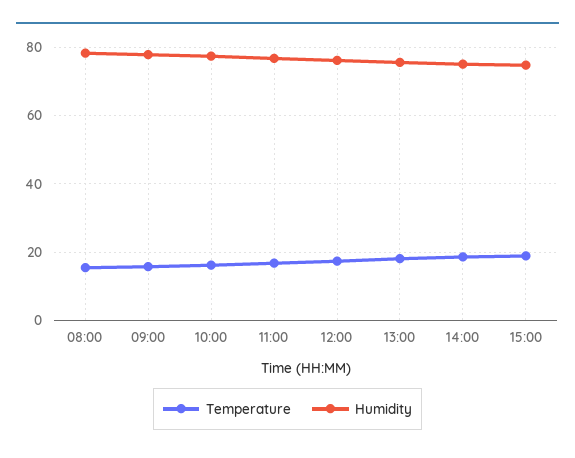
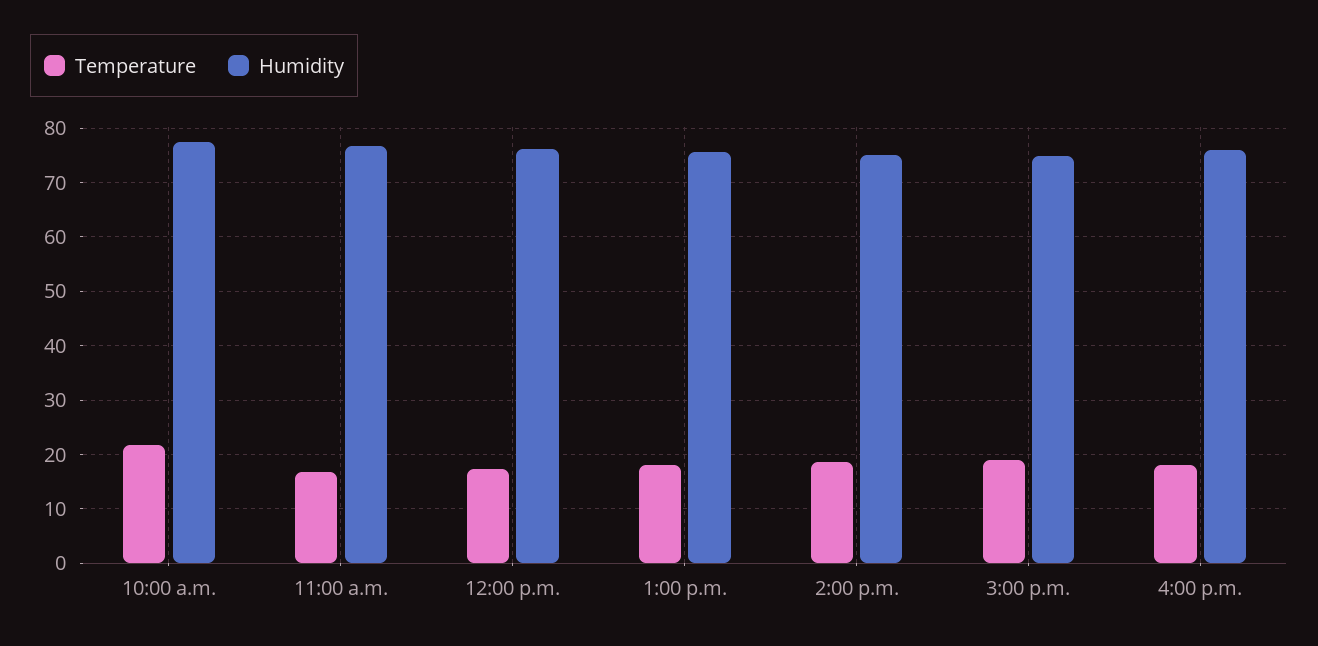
Temperature, 08:00: 16 -> none
Humidity, 08:00: 78 -> none
Temperature, 09:00: 16 -> none
Humidity, 09:00: 78 -> none
Temperature, 10:00: 16 -> 22
Temperature, 4:00 p.m.: none -> 18
Humidity, 4:00 p.m.: none -> 76

